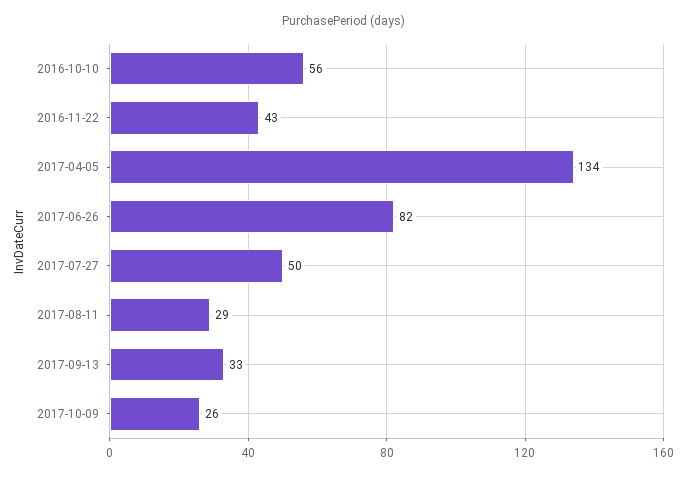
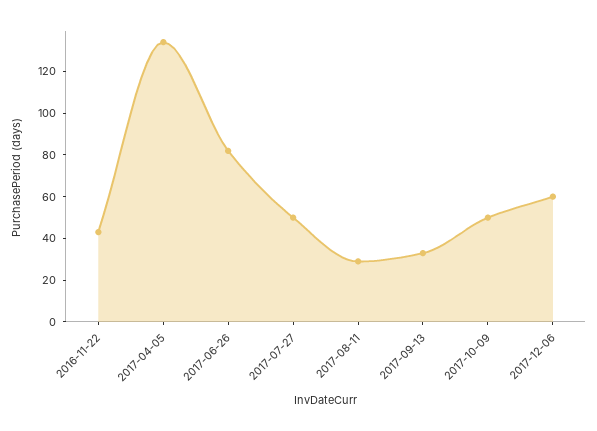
2016-10-10: 56 -> none
2017-10-09: 26 -> 50
2017-12-06: none -> 60

